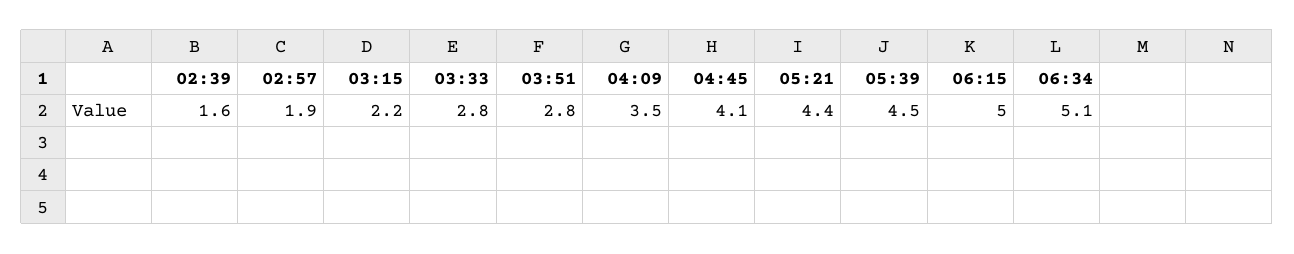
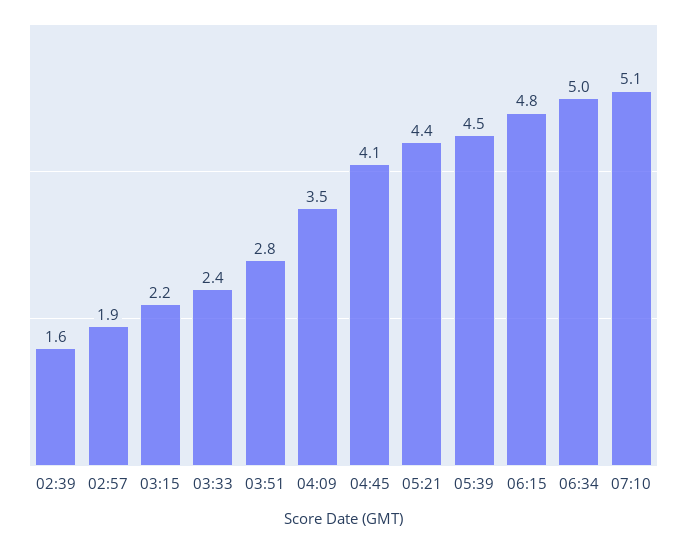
03:33: 2.8 -> 2.4
06:15: 5 -> 4.8
06:34: 5.1 -> 5
07:10: none -> 5.1

